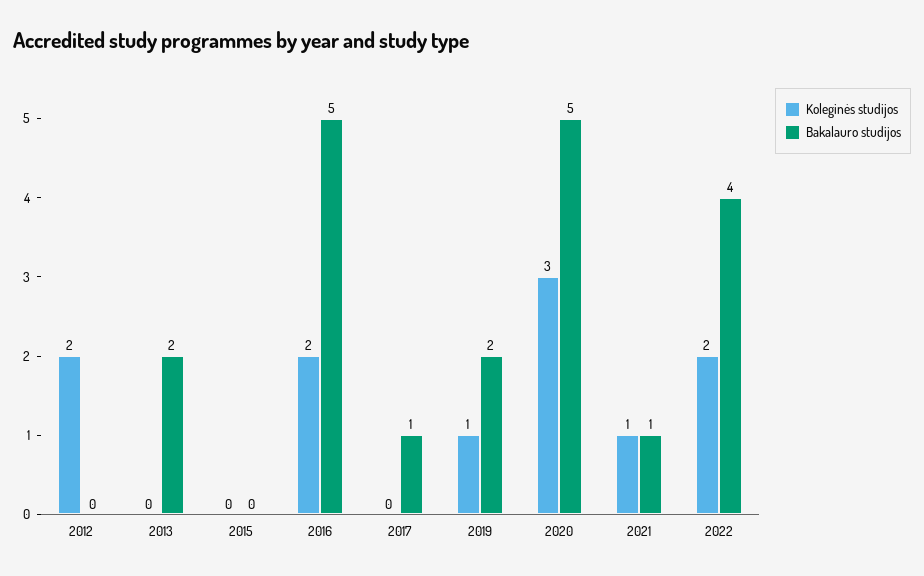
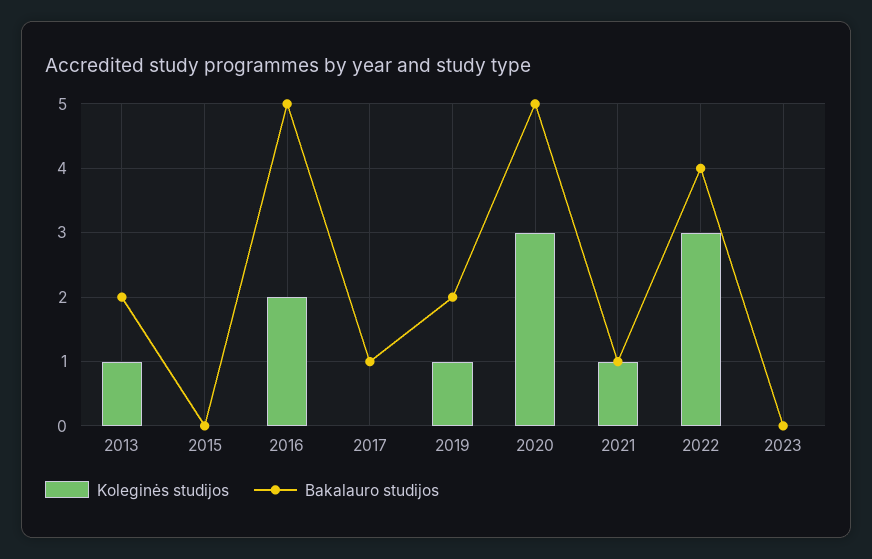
Koleginės studijos, 2012: 2 -> none
Bakalauro studijos, 2012: 0 -> none
Koleginės studijos, 2013: 0 -> 1
Koleginės studijos, 2022: 2 -> 3
Koleginės studijos, 2023: none -> 0
Bakalauro studijos, 2023: none -> 0

